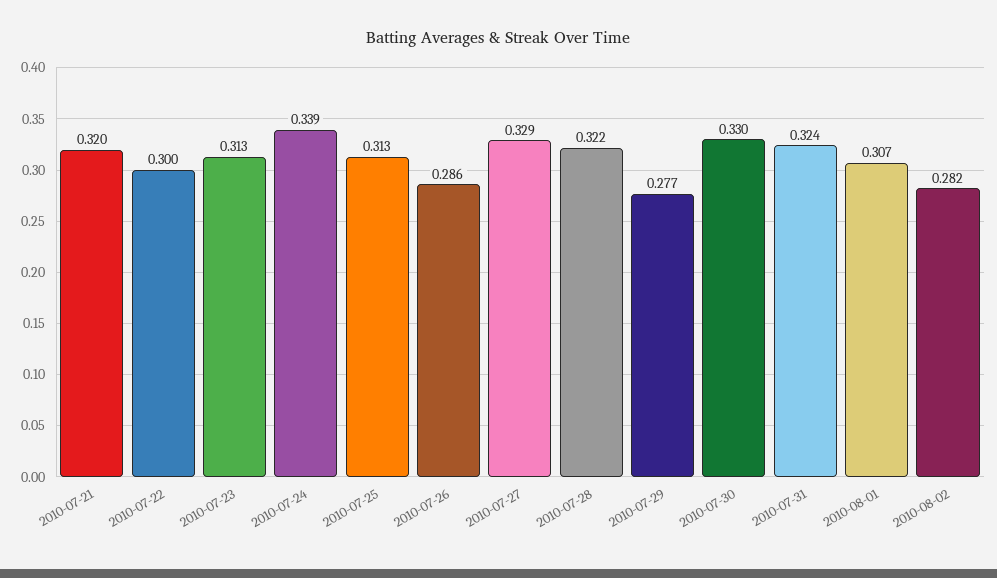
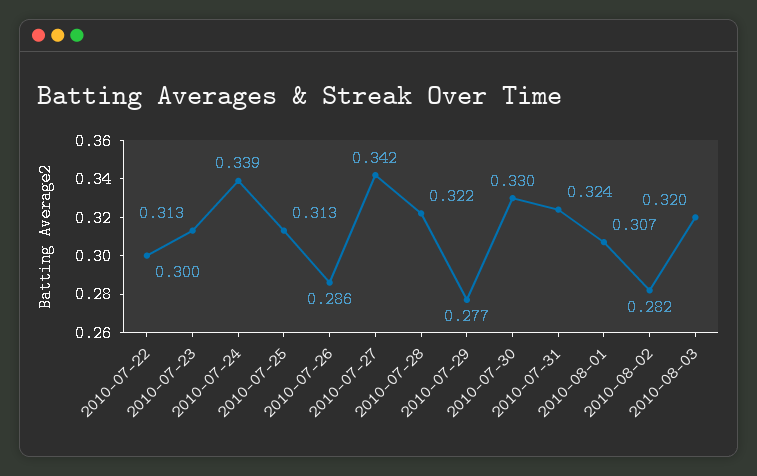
2010-07-21: 0.32 -> none
2010-07-27: 0.329 -> 0.342
2010-08-03: none -> 0.32

